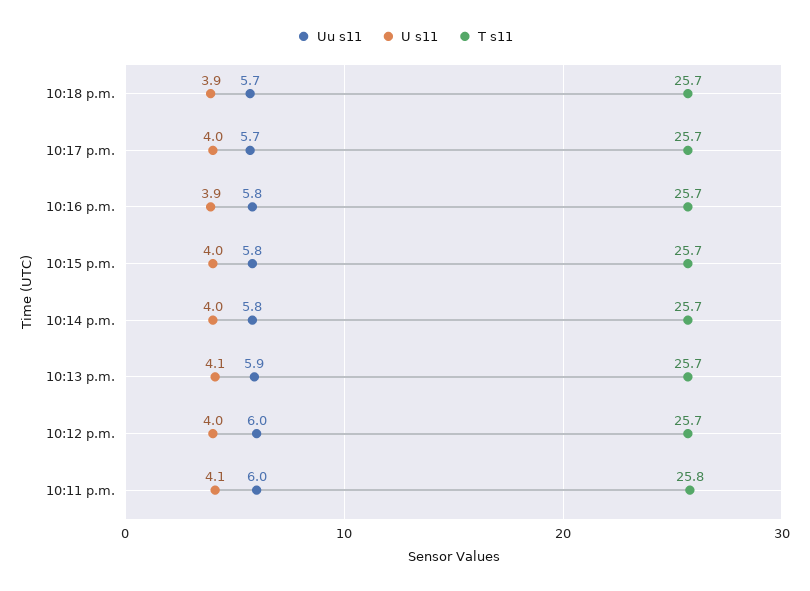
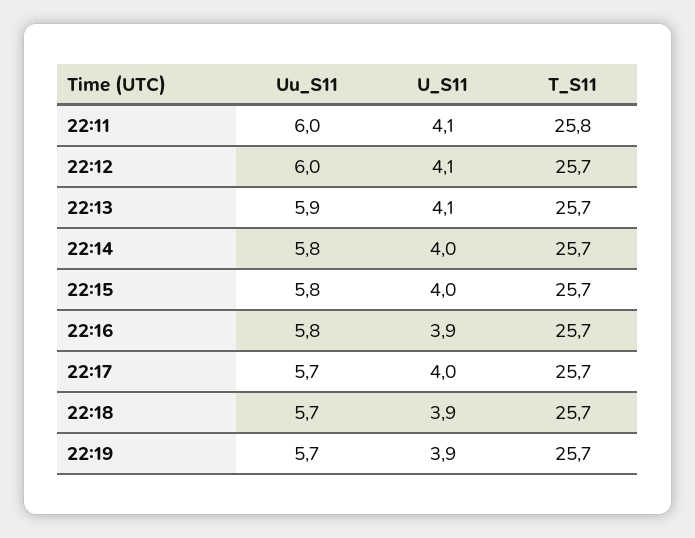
U s11, 10:12 p.m.: 4 -> 4.1
Uu s11, 22:19: none -> 5.7
U s11, 22:19: none -> 3.9
T s11, 22:19: none -> 25.7

